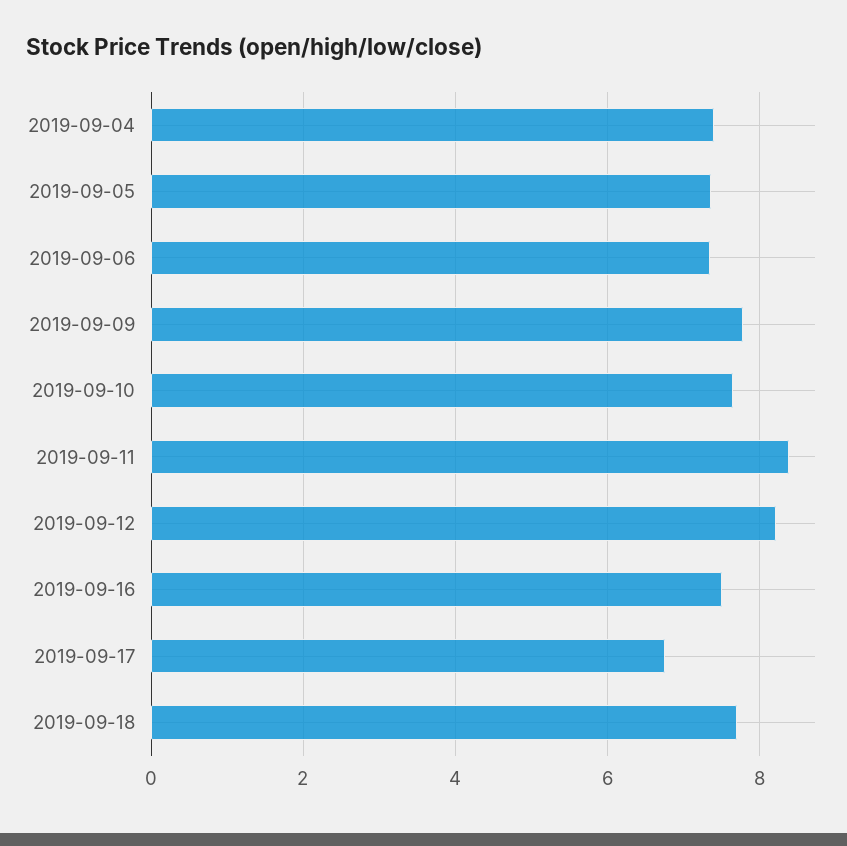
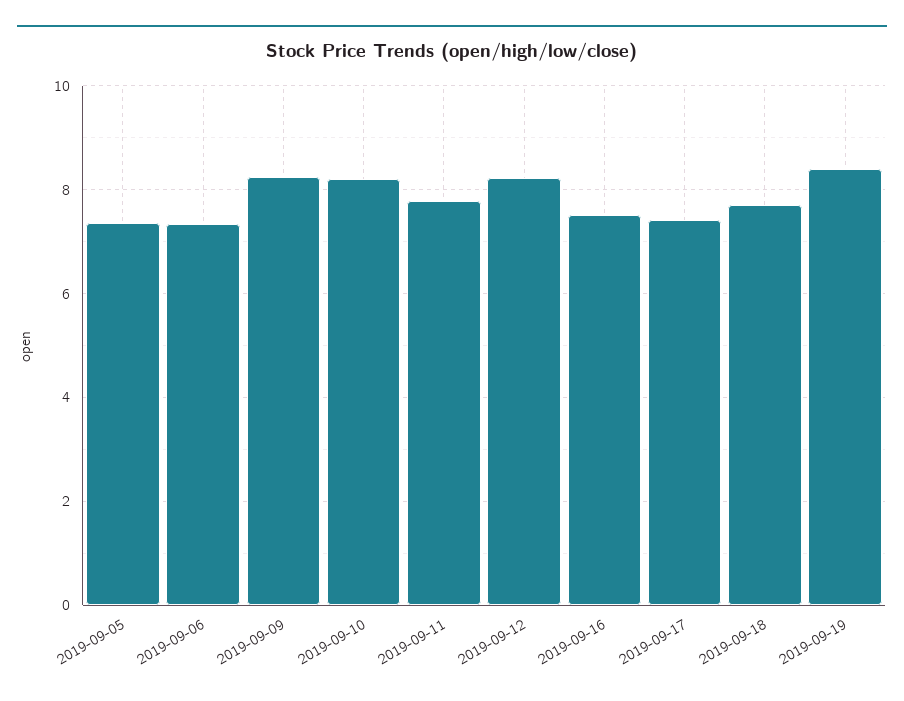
2019-09-04: 7.4 -> none
2019-09-09: 7.8 -> 8.2
2019-09-10: 7.6 -> 8.2
2019-09-11: 8.4 -> 7.8
2019-09-17: 6.8 -> 7.4
2019-09-19: none -> 8.4

